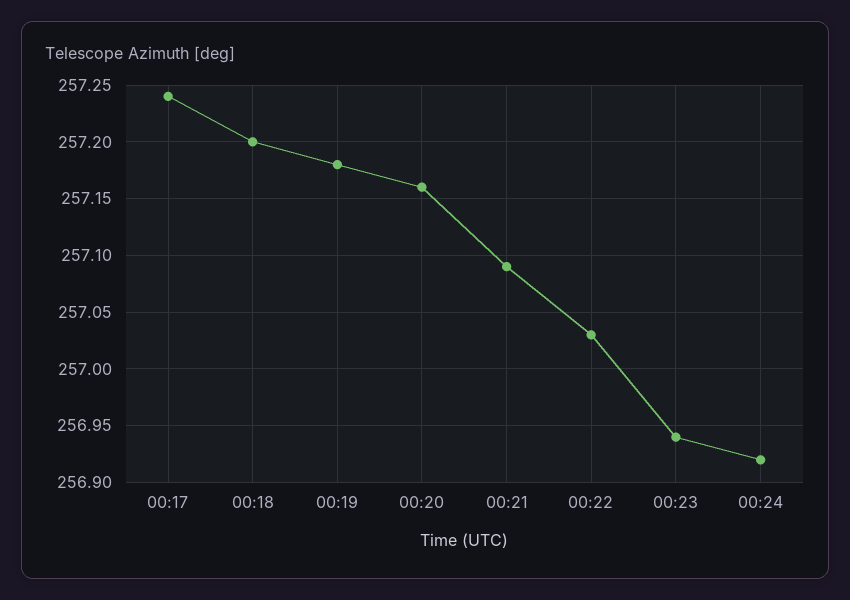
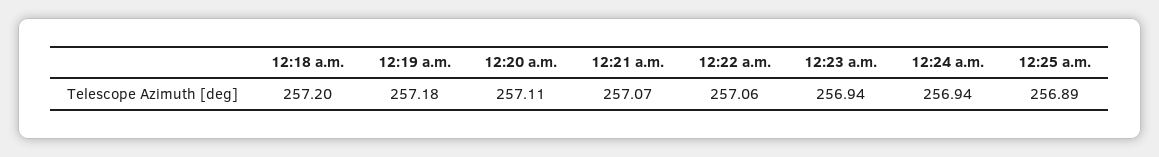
00:17: 257.24 -> none
00:20: 257.16 -> 257.11
00:21: 257.09 -> 257.07
00:22: 257.03 -> 257.06
00:24: 256.92 -> 256.94
12:25 a.m.: none -> 256.89

